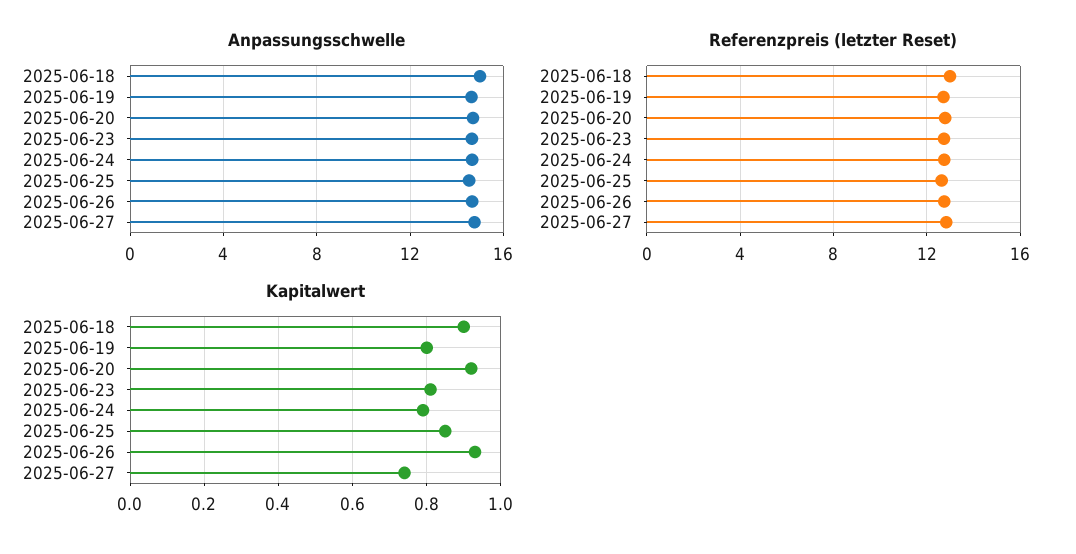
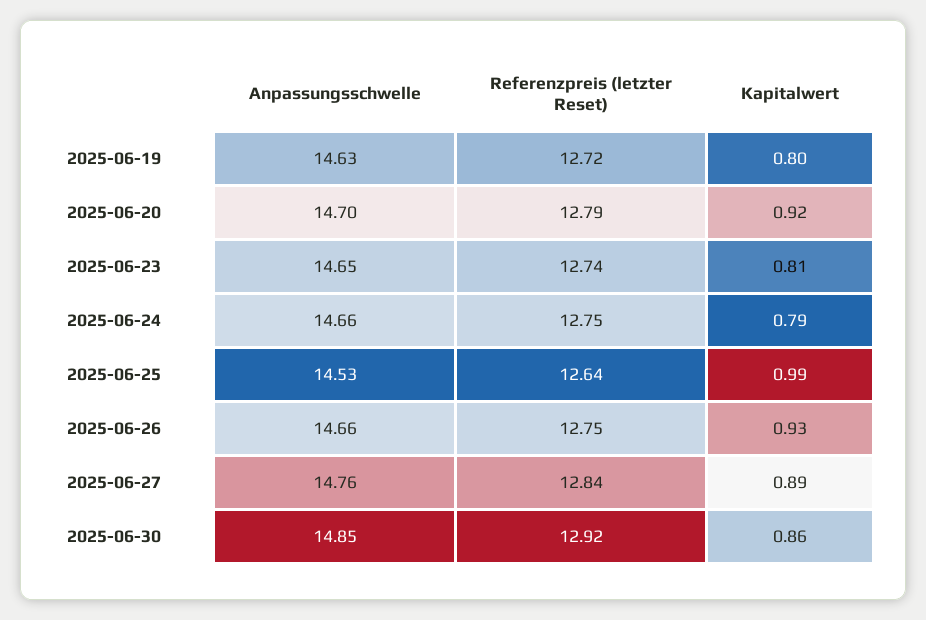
Anpassungsschwelle, 2025-06-18: 15 -> none
Referenzpreis (letzter Reset), 2025-06-18: 13 -> none
Kapitalwert, 2025-06-18: 0.9 -> none
Kapitalwert, 2025-06-25: 0.85 -> 0.99
Kapitalwert, 2025-06-27: 0.75 -> 0.89
Anpassungsschwelle, 2025-06-30: none -> 14.85
Referenzpreis (letzter Reset), 2025-06-30: none -> 12.92
Kapitalwert, 2025-06-30: none -> 0.86

